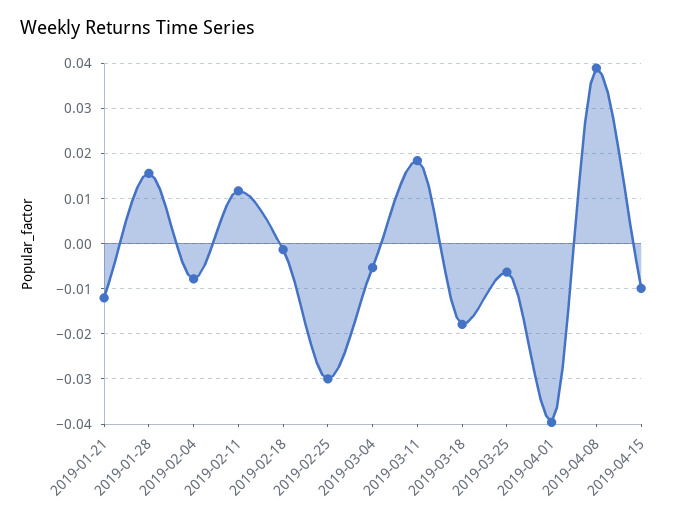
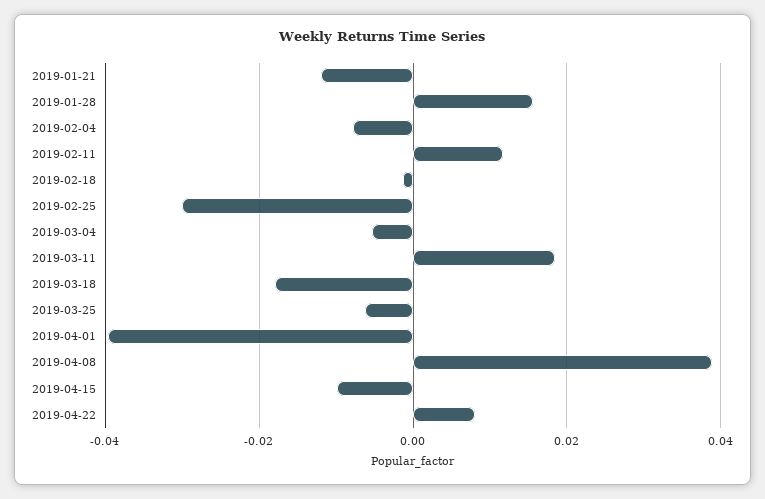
2019-04-22: none -> 0.008

